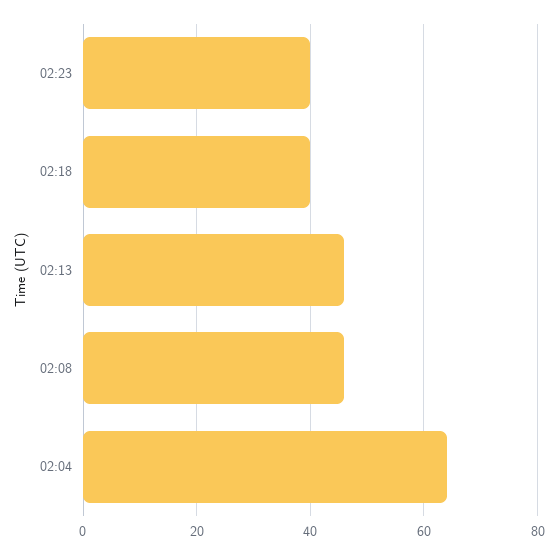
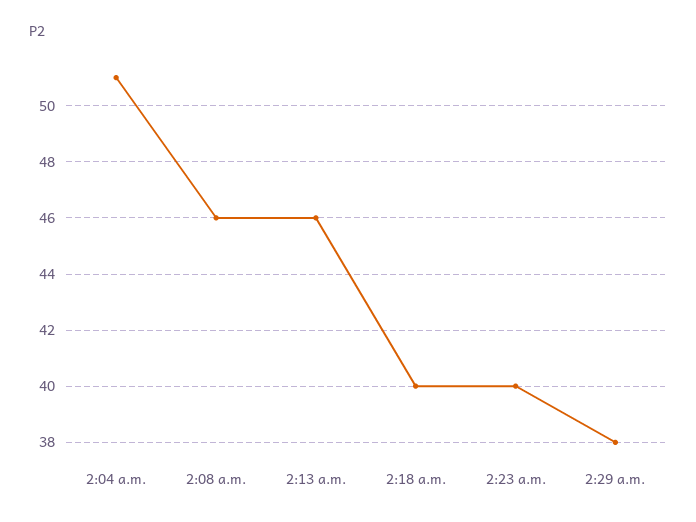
02:04: 65 -> 51
2:29 a.m.: none -> 38

